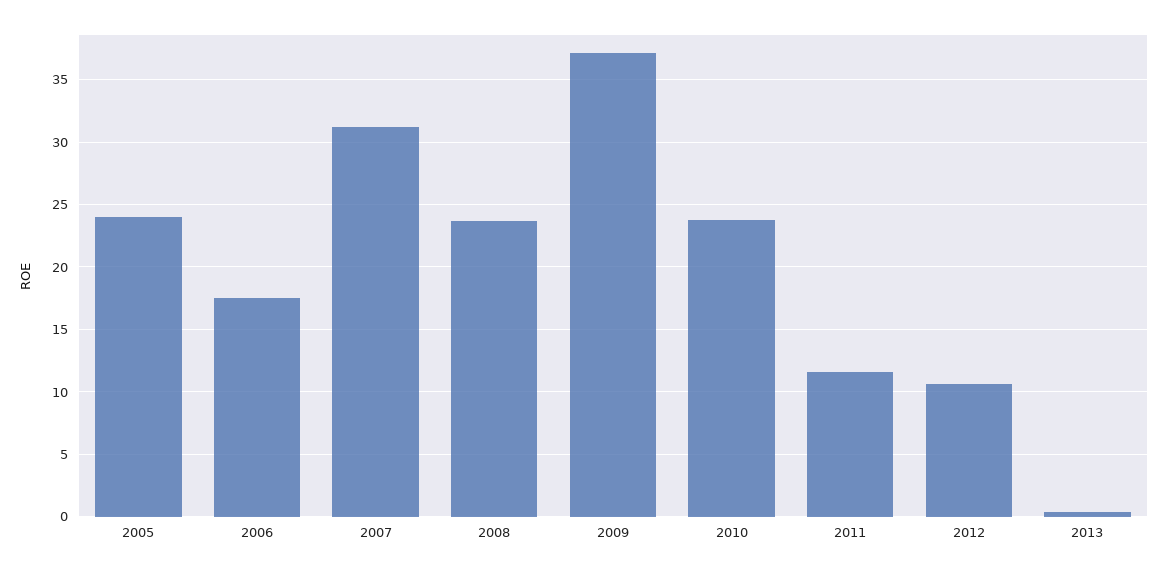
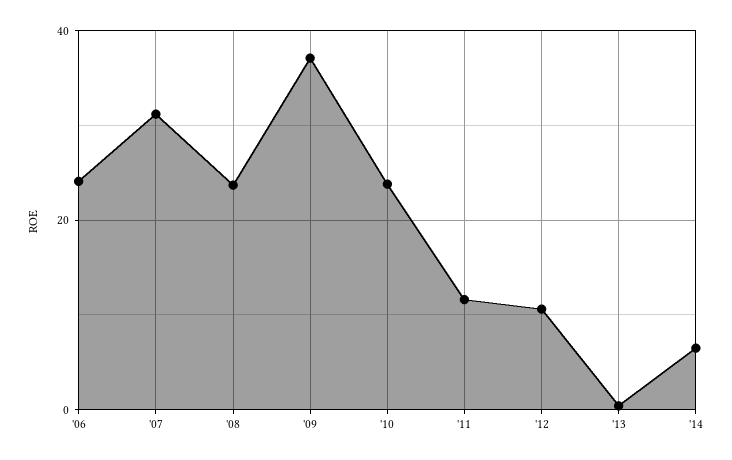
2005: 24 -> none
2006: 17.5 -> 24
'14: none -> 6

